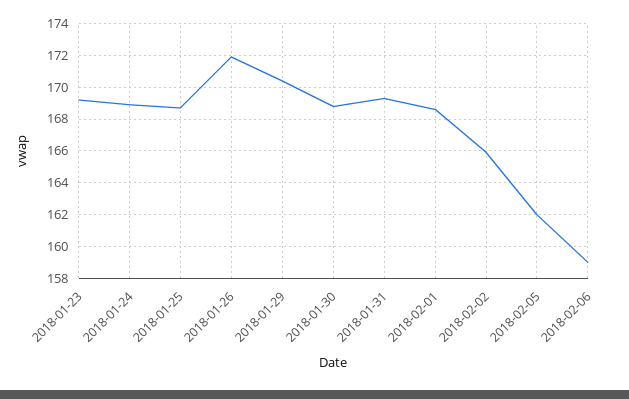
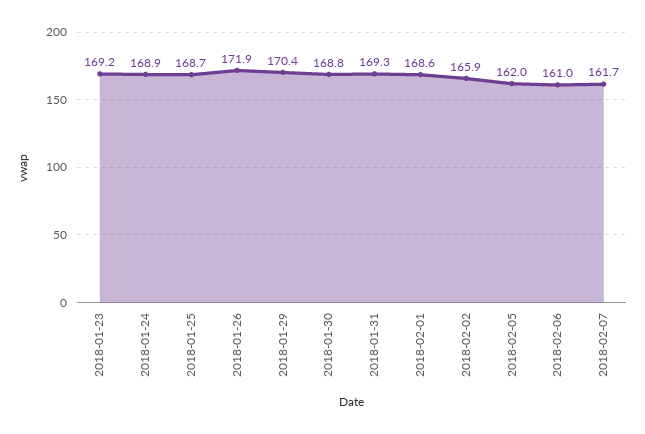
2018-02-06: 159 -> 161
2018-02-07: none -> 161.7

